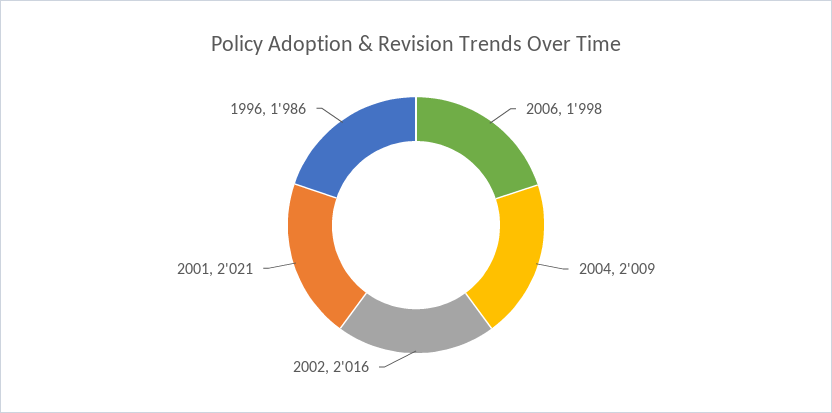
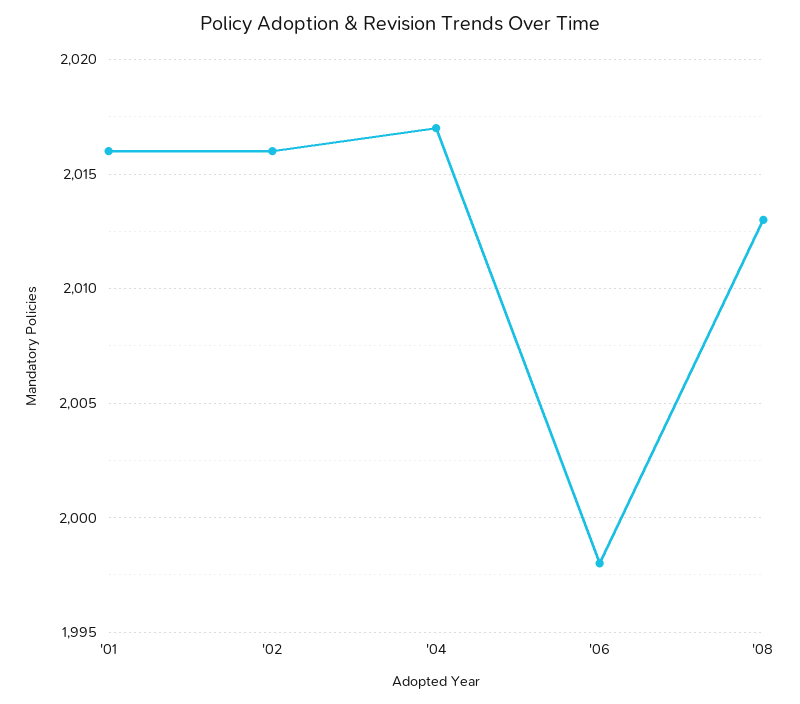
2004: 2009 -> 2017
2001: 2021 -> 2016
1996: 1986 -> none
'08: none -> 2013

